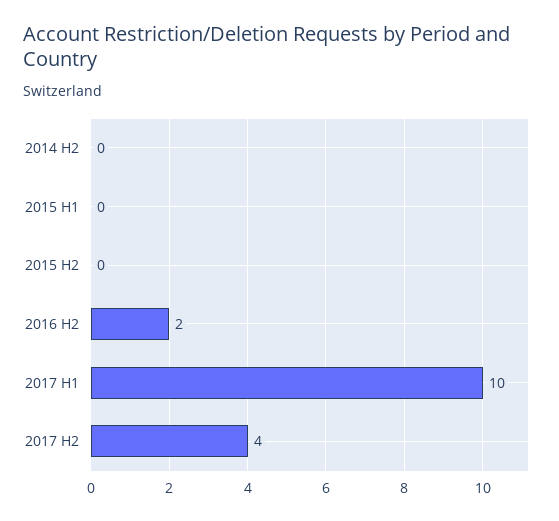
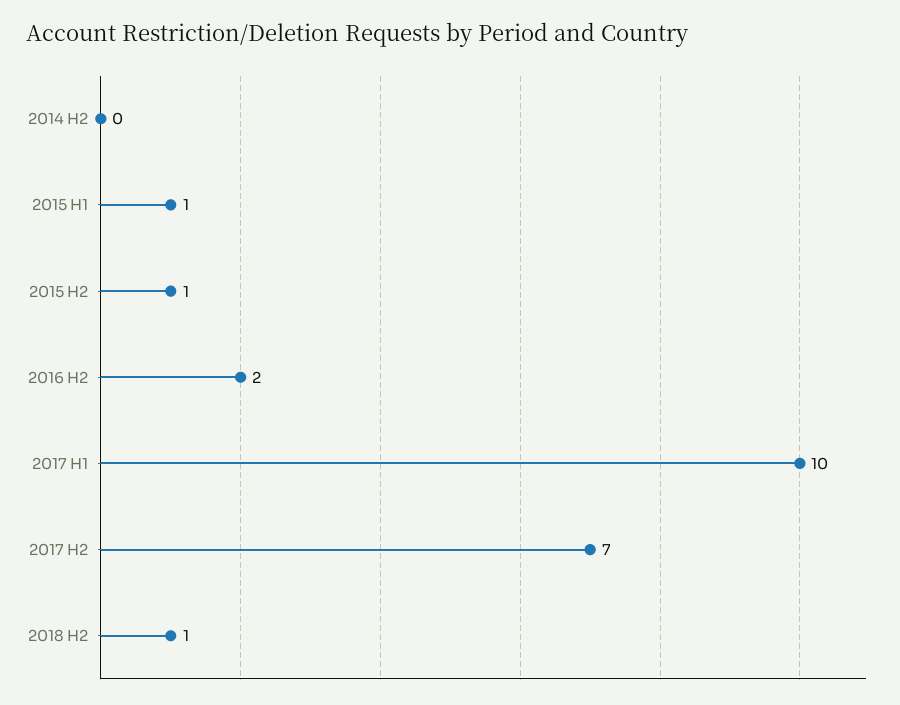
2015 H1: 0 -> 1
2015 H2: 0 -> 1
2017 H2: 4 -> 7
2018 H2: none -> 1

